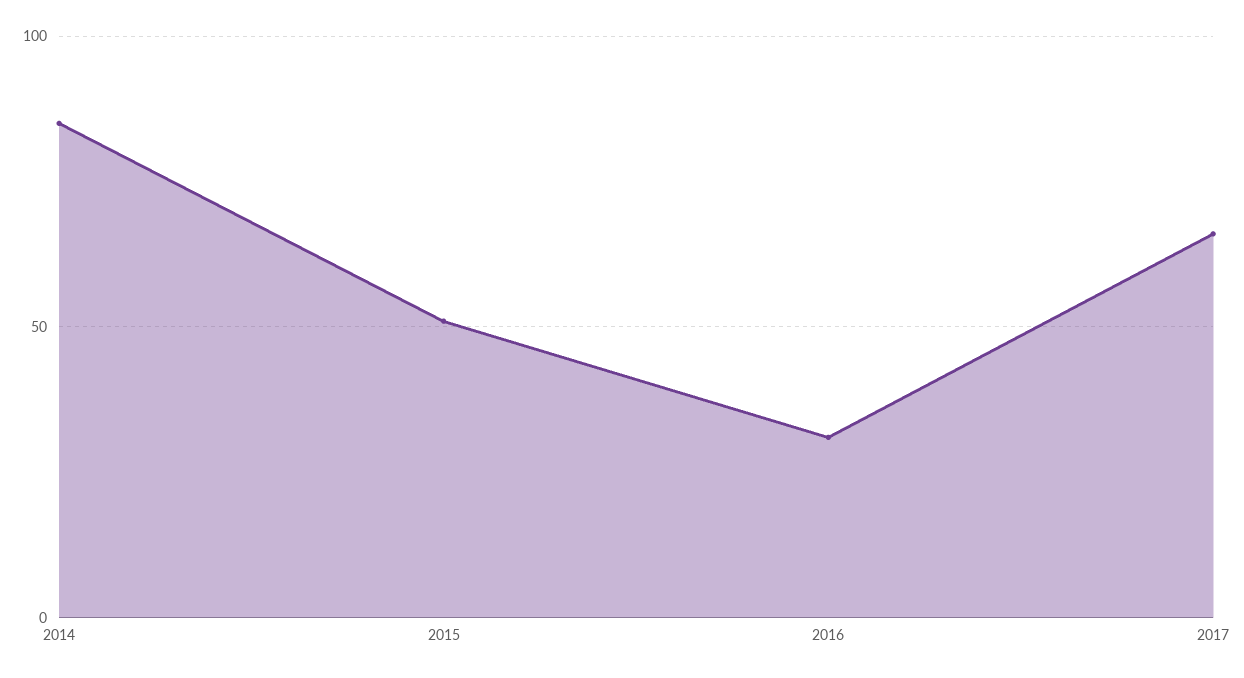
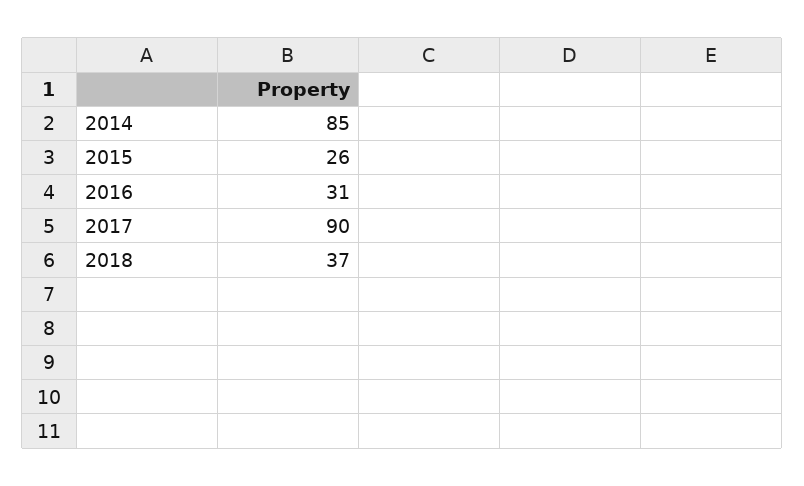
2015: 50 -> 26
2017: 65 -> 90
2018: none -> 37

